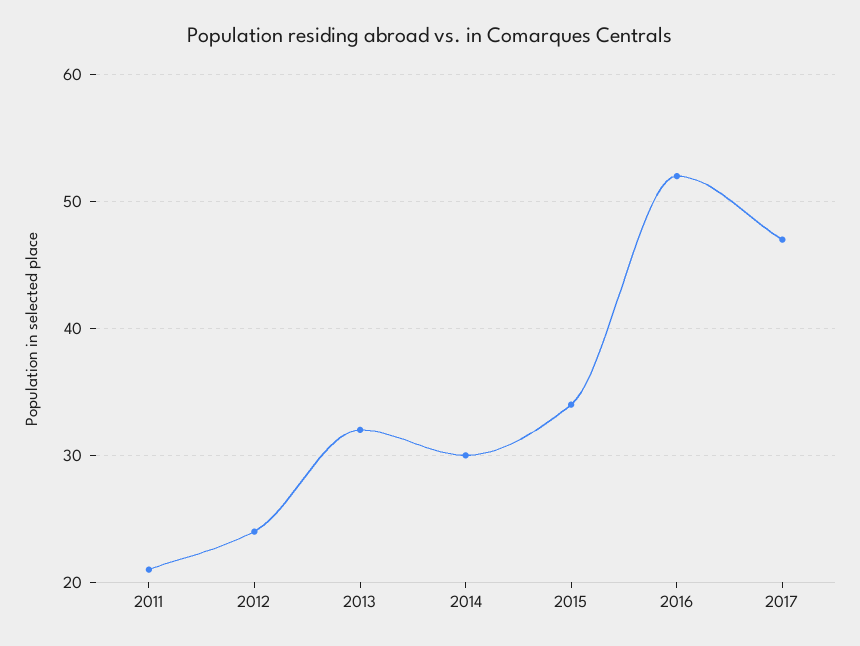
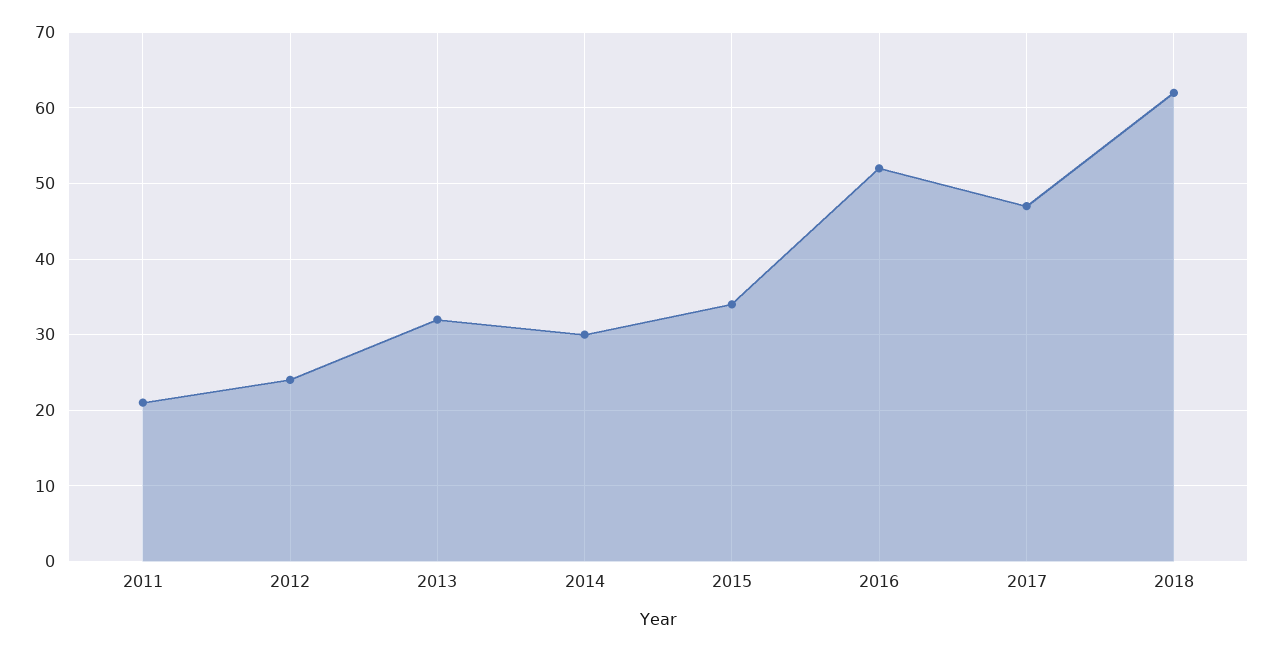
2018: none -> 62

